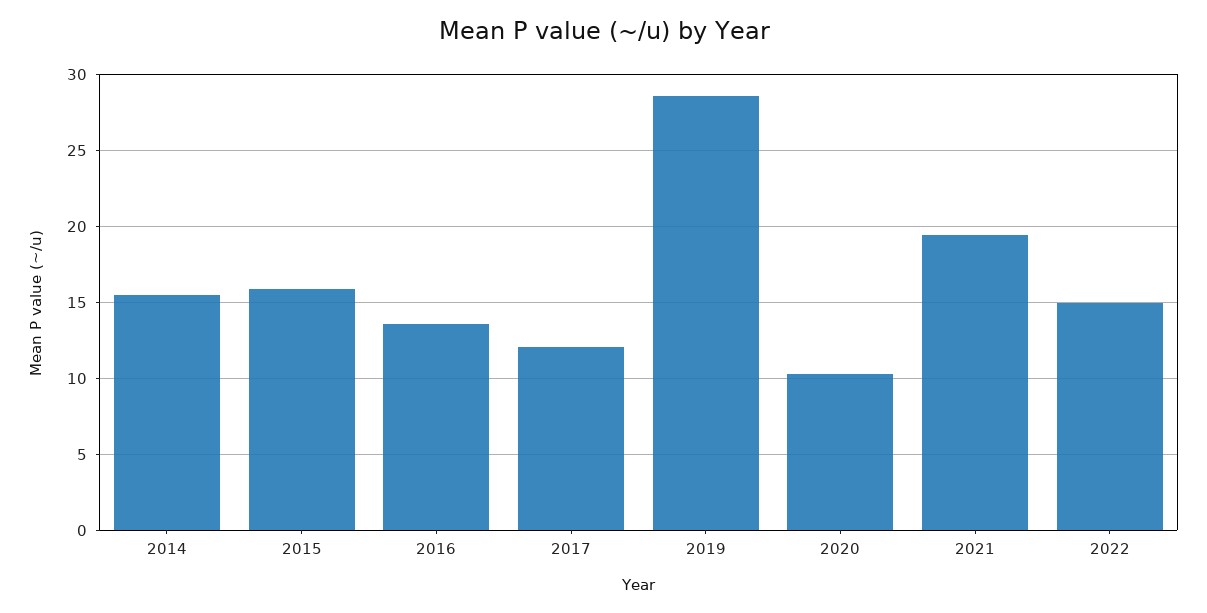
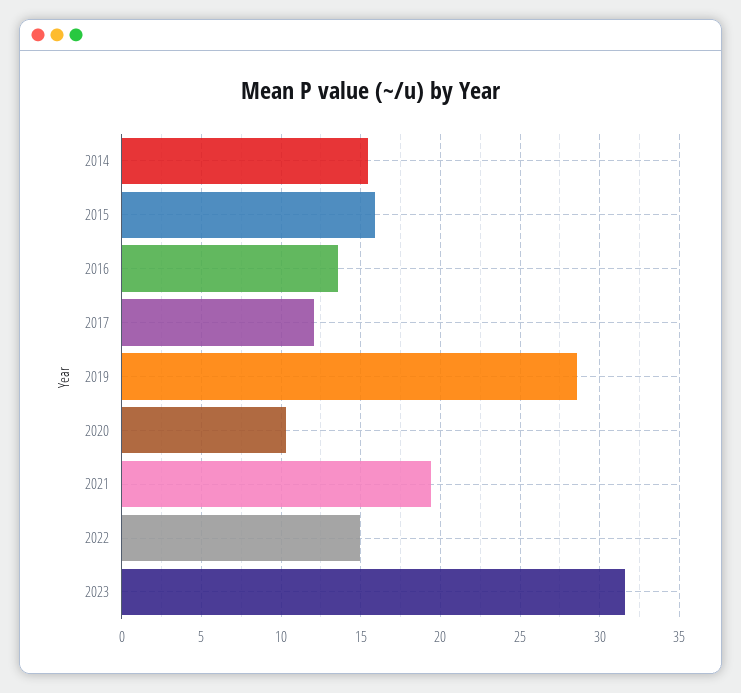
2023: none -> 31.5

